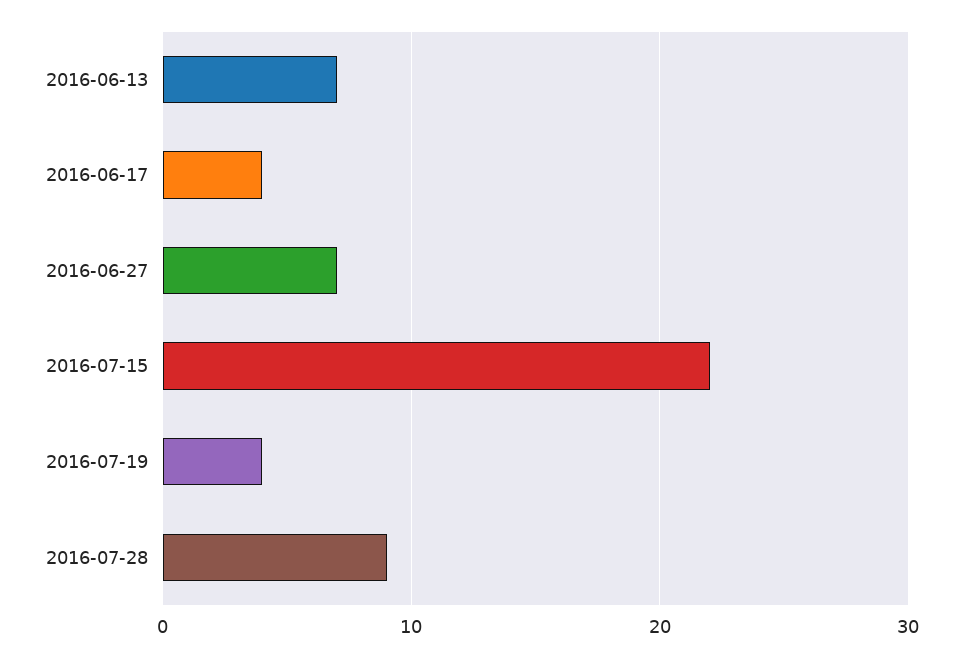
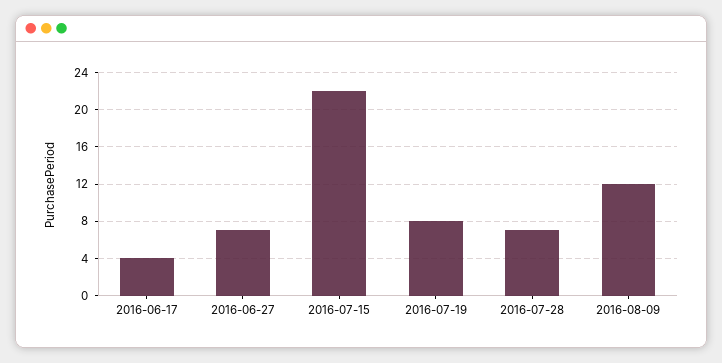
2016-06-13: 7 -> none
2016-07-19: 4 -> 8
2016-07-28: 9 -> 7
2016-08-09: none -> 12

